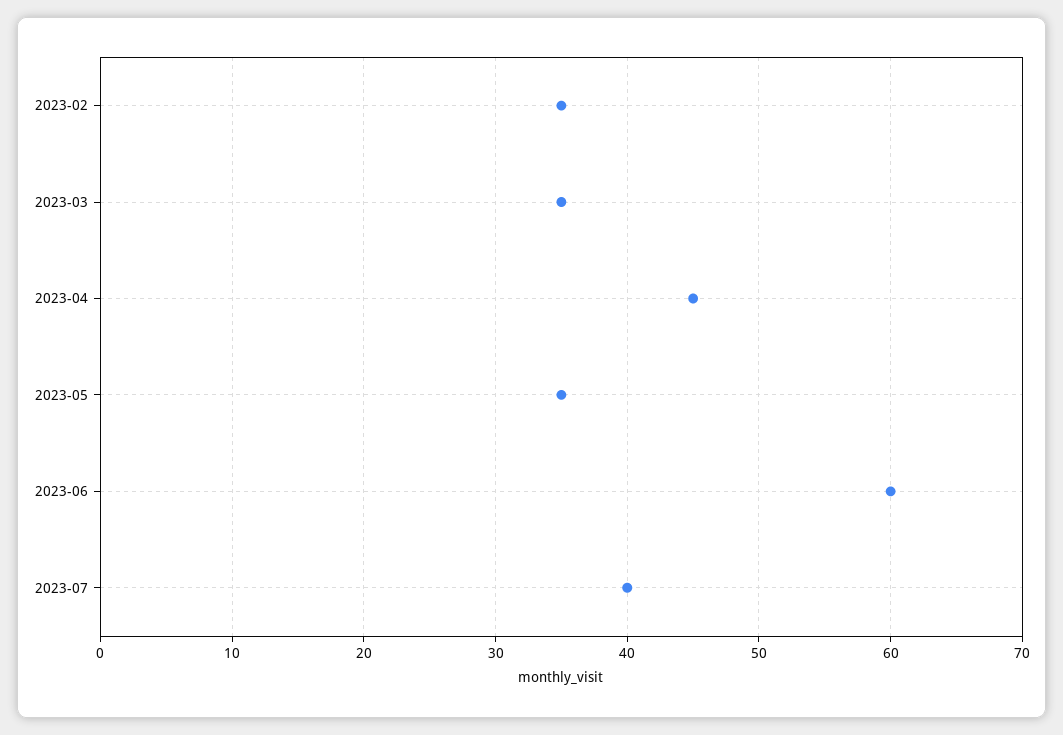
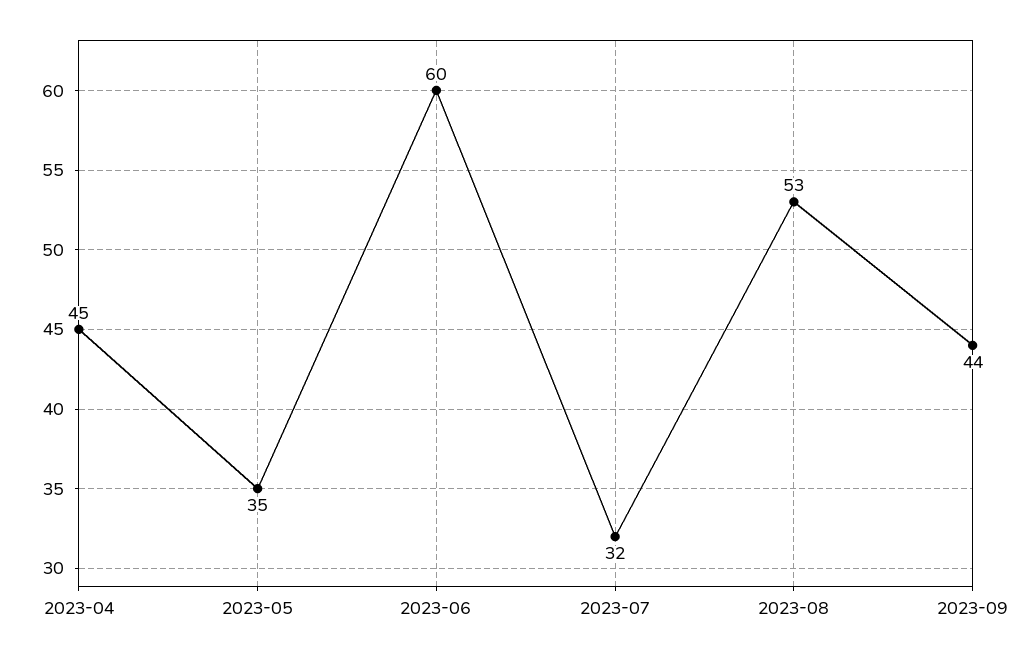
2023-02: 35 -> none
2023-03: 35 -> none
2023-07: 40 -> 32
2023-08: none -> 53
2023-09: none -> 44

